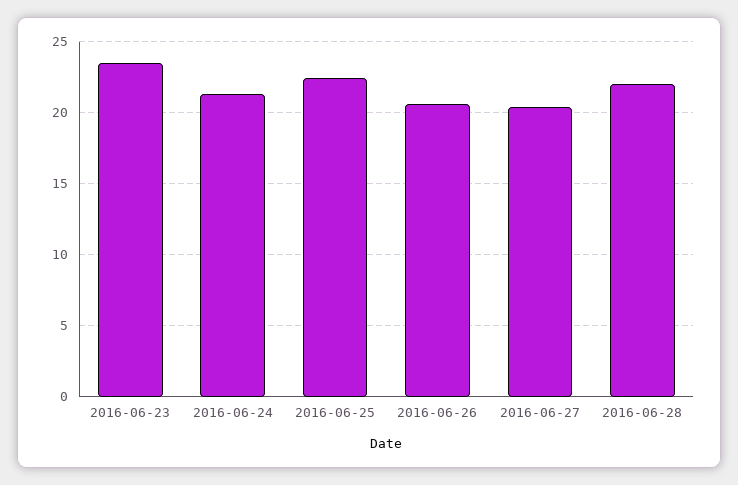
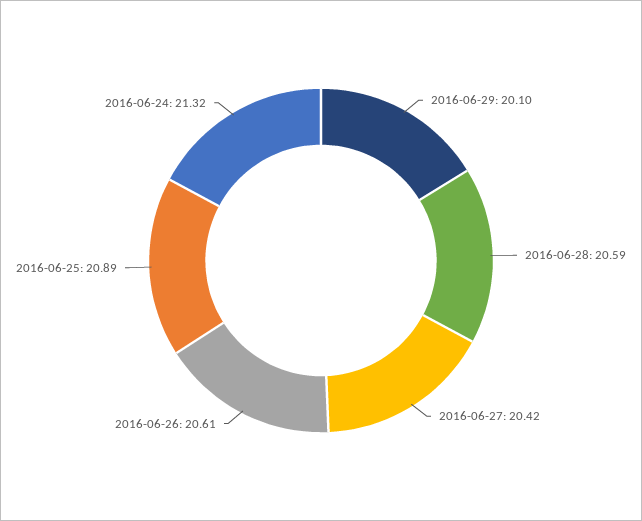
2016-06-23: 23.5 -> none
2016-06-25: 22.5 -> 20.89
2016-06-28: 22 -> 20.59
2016-06-29: none -> 20.1

